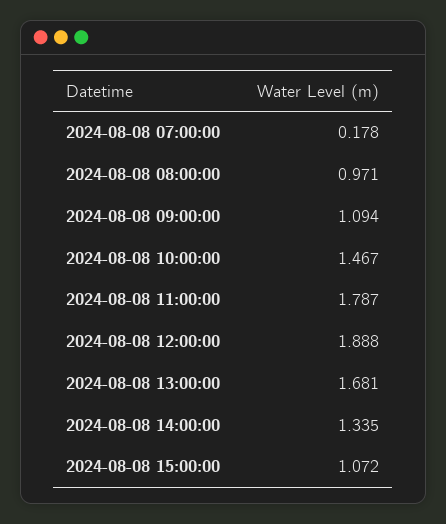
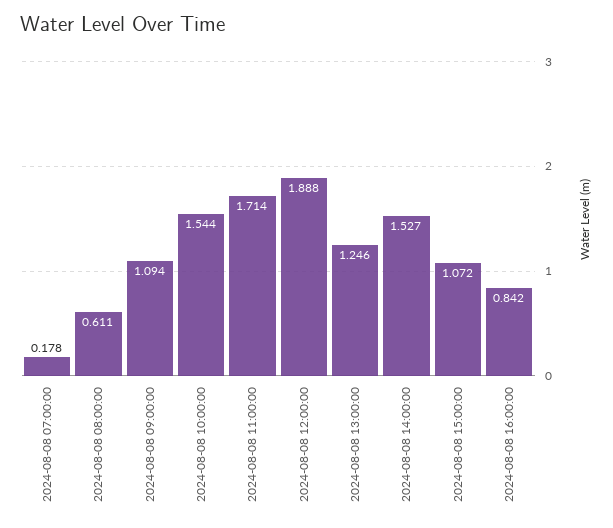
2024-08-08 08:00:00: 0.971 -> 0.611
2024-08-08 10:00:00: 1.467 -> 1.544
2024-08-08 11:00:00: 1.787 -> 1.714
2024-08-08 13:00:00: 1.681 -> 1.246
2024-08-08 14:00:00: 1.335 -> 1.527
2024-08-08 16:00:00: none -> 0.842

